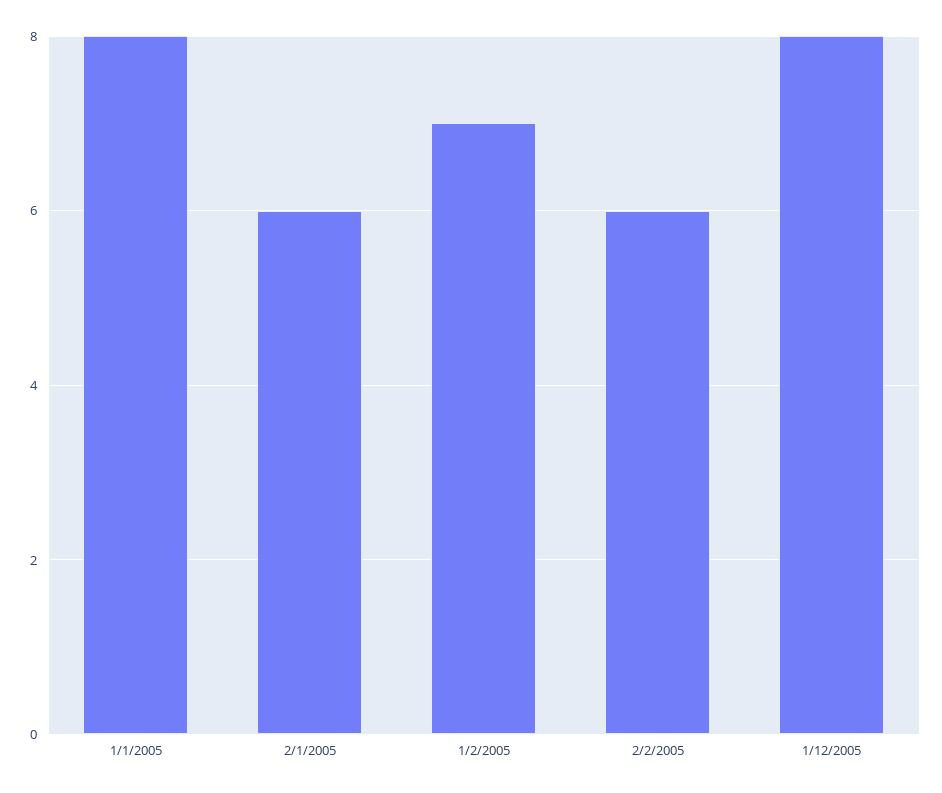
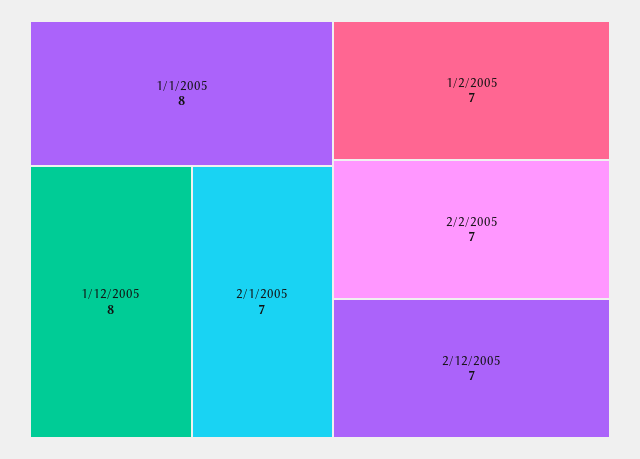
2/1/2005: 6 -> 7
2/2/2005: 6 -> 7
2/12/2005: none -> 7

